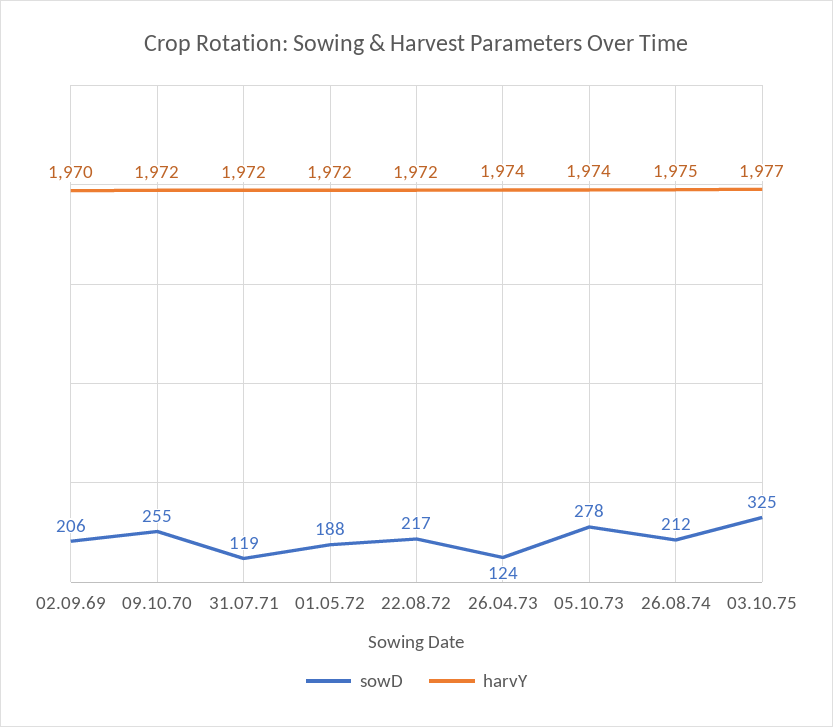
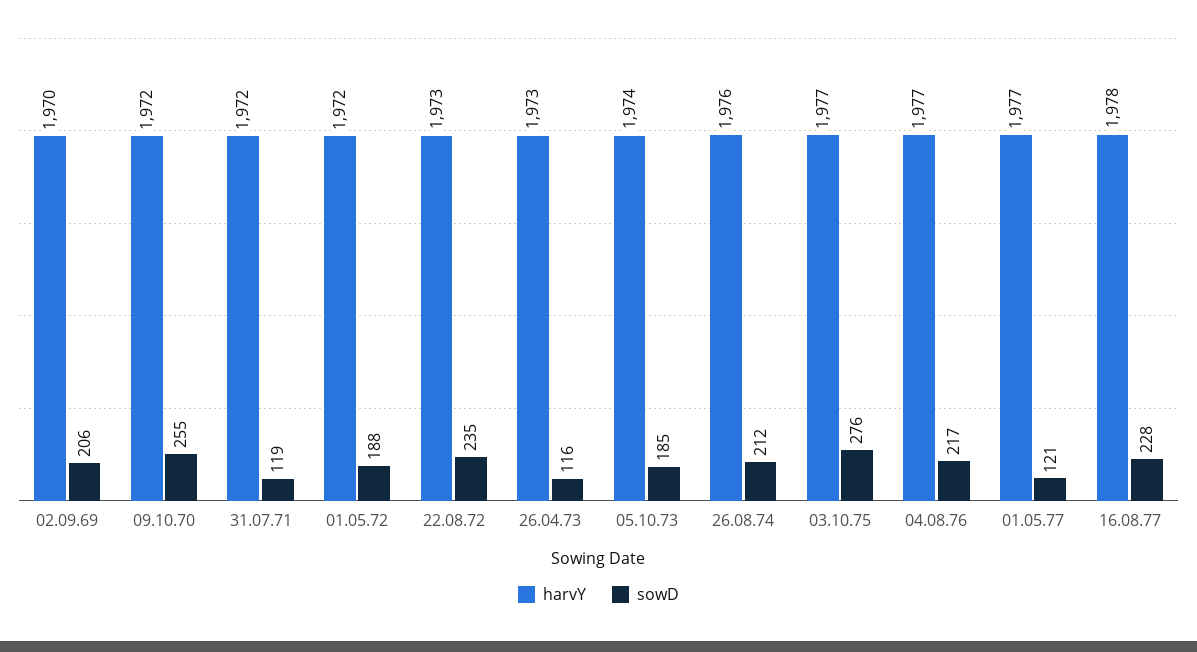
sowD, 22.08.72: 217 -> 235
harvY, 22.08.72: 1972 -> 1973
sowD, 26.04.73: 124 -> 116
harvY, 26.04.73: 1974 -> 1973
sowD, 05.10.73: 278 -> 185
harvY, 26.08.74: 1975 -> 1976
sowD, 03.10.75: 325 -> 276
harvY, 04.08.76: none -> 1977
sowD, 04.08.76: none -> 217
harvY, 01.05.77: none -> 1977
sowD, 01.05.77: none -> 121
harvY, 16.08.77: none -> 1978
sowD, 16.08.77: none -> 228

